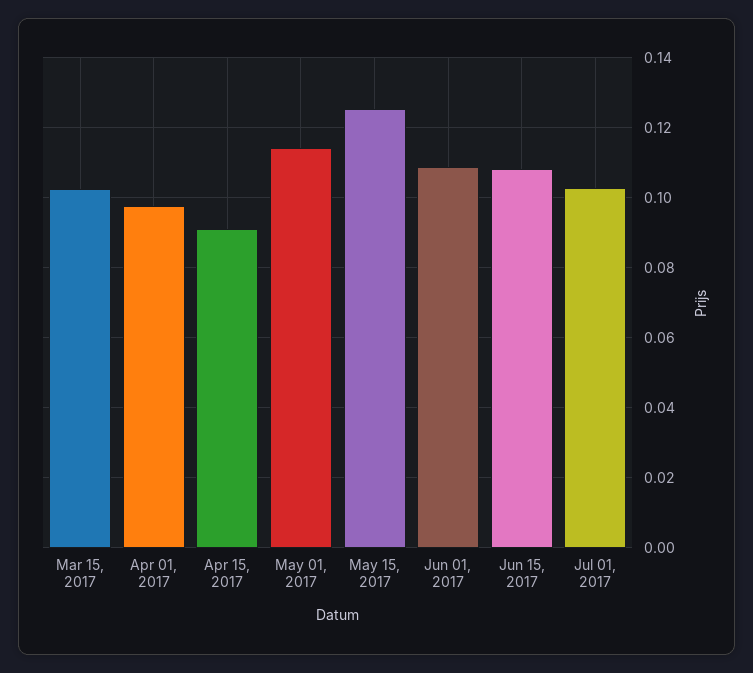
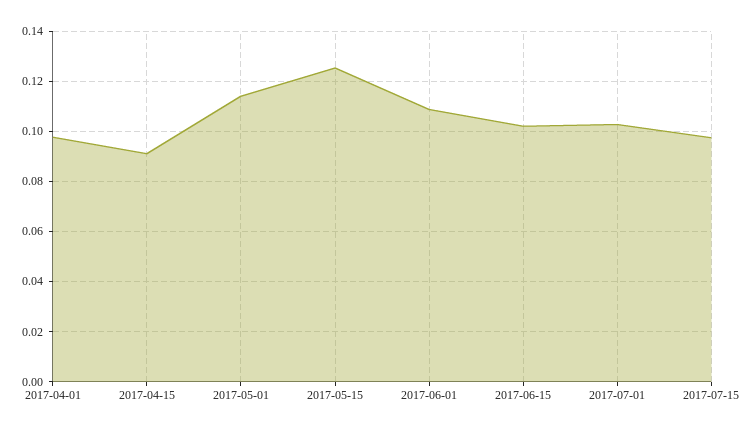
Mar 15, 2017: 0.102 -> none
Jun 15, 2017: 0.108 -> 0.1025
2017-07-15: none -> 0.0975

